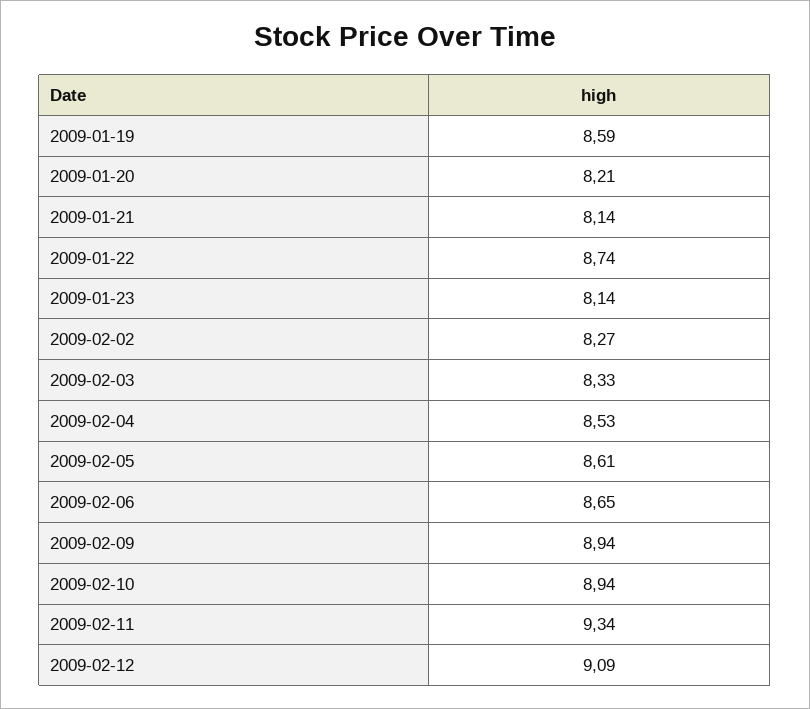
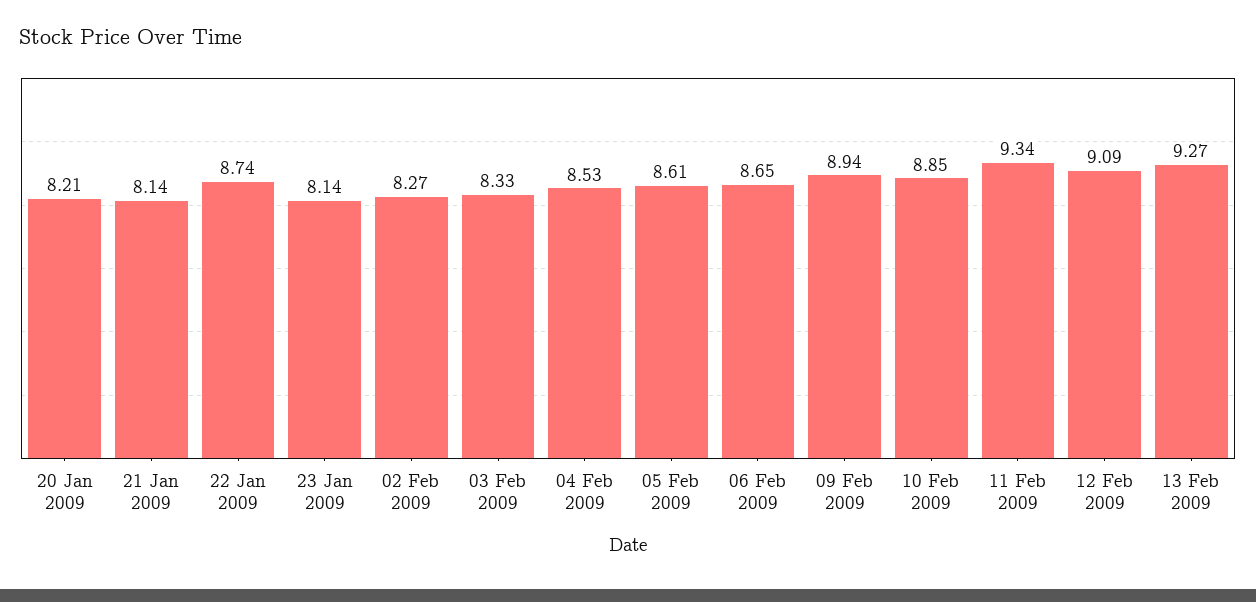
2009-01-19: 8.59 -> none
2009-02-10: 8.94 -> 8.85
13 Feb 2009: none -> 9.27

